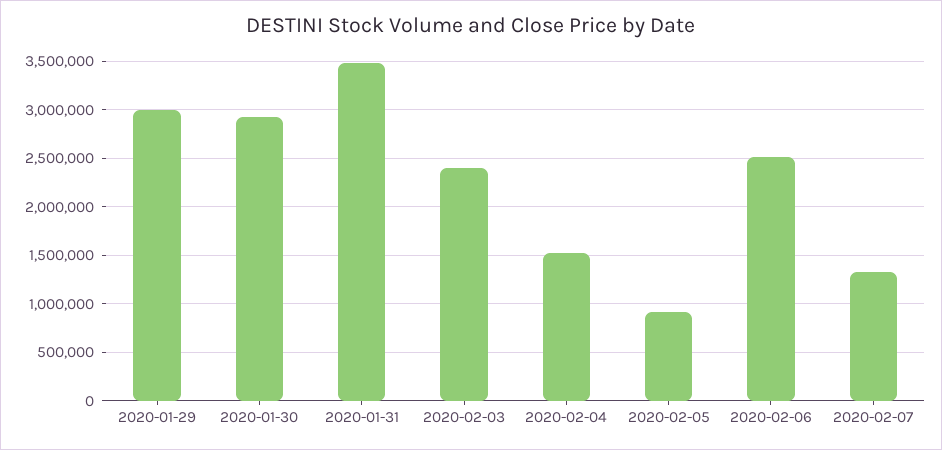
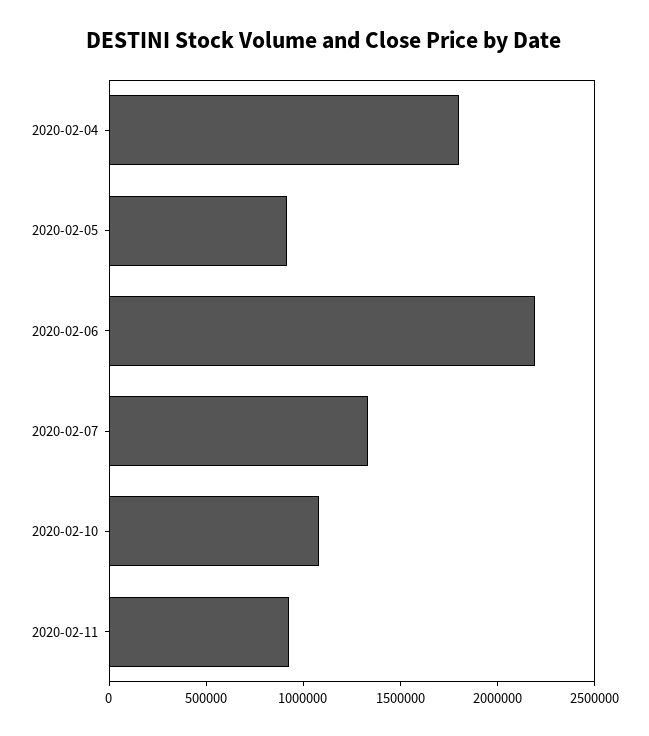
2020-01-29: 3000000 -> none
2020-01-30: 2900000 -> none
2020-01-31: 3500000 -> none
2020-02-03: 2400000 -> none
2020-02-04: 1500000 -> 1800000
2020-02-06: 2500000 -> 2200000
2020-02-10: none -> 1100000
2020-02-11: none -> 900000

